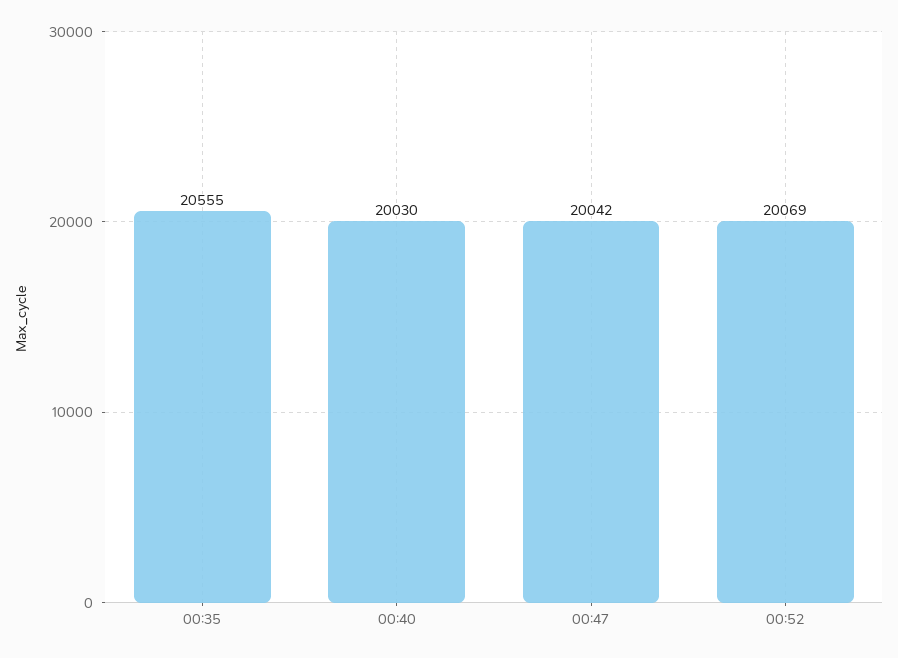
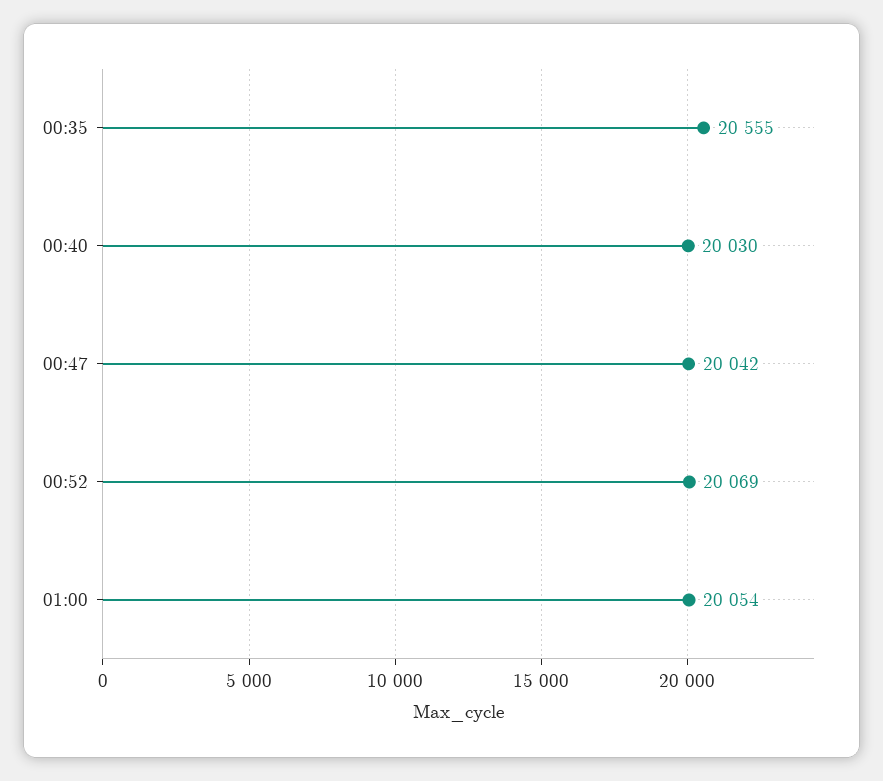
01:00: none -> 20054

